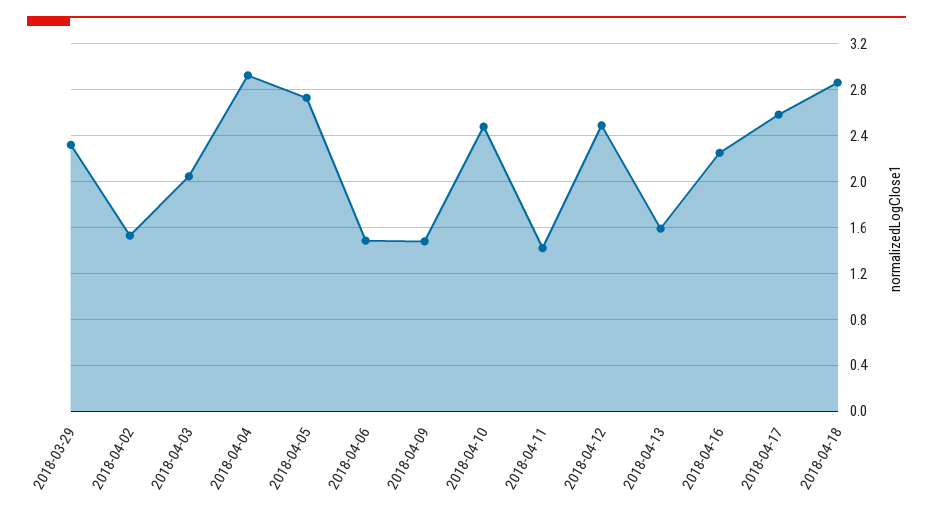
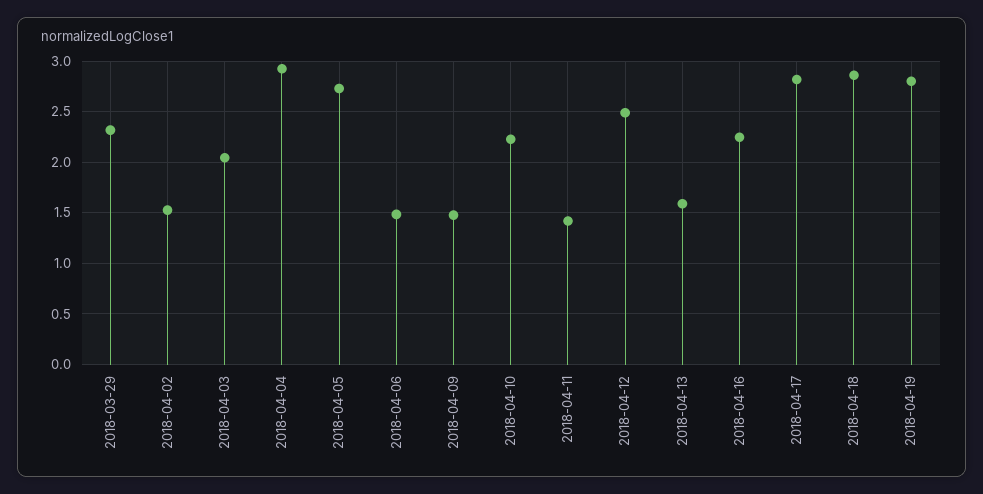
2018-04-10: 2.5 -> 2.2
2018-04-17: 2.6 -> 2.8
2018-04-19: none -> 2.8

